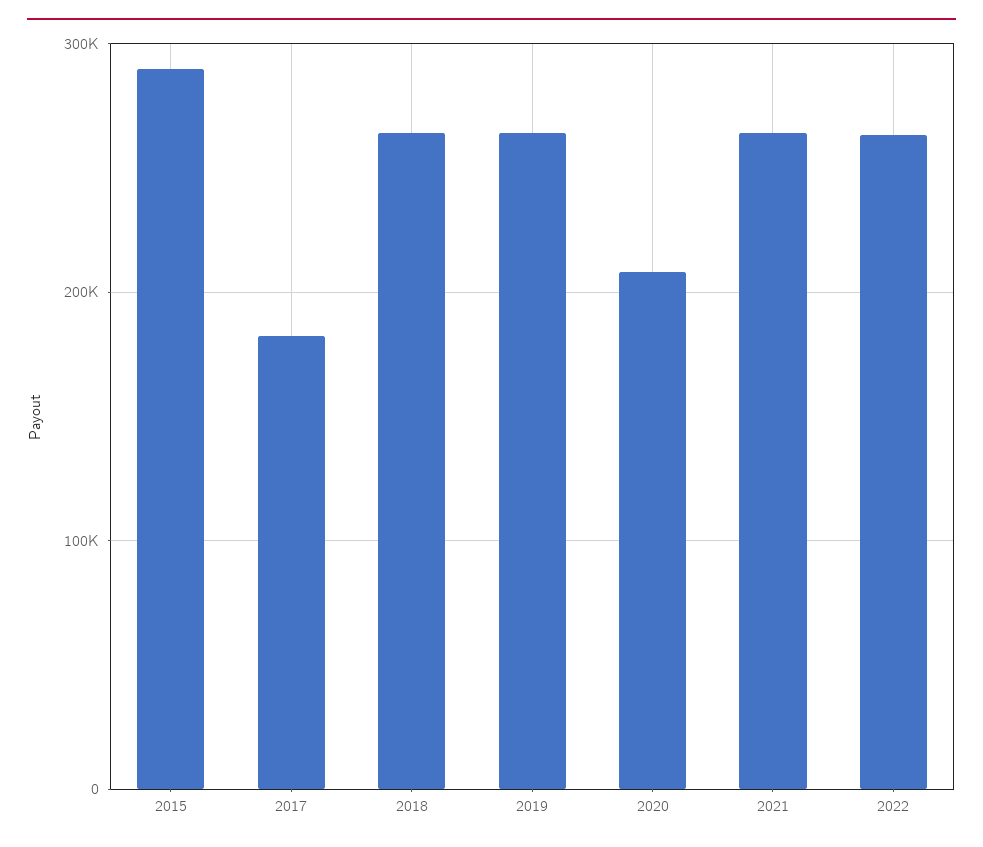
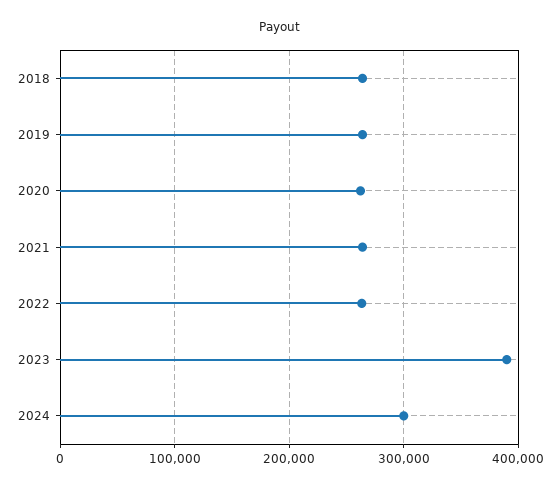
2015: 290000 -> none
2017: 180000 -> none
2020: 210000 -> 260000
2023: none -> 390000
2024: none -> 300000

